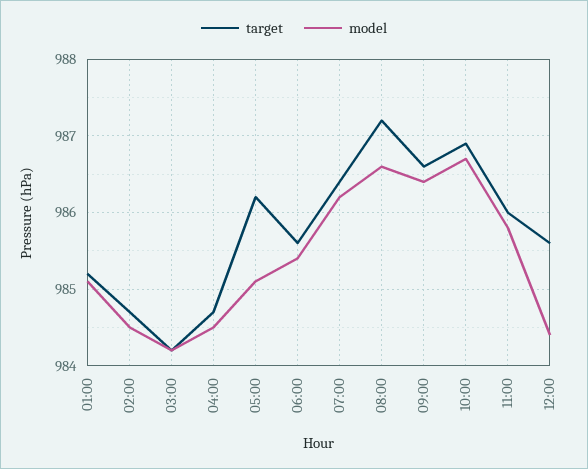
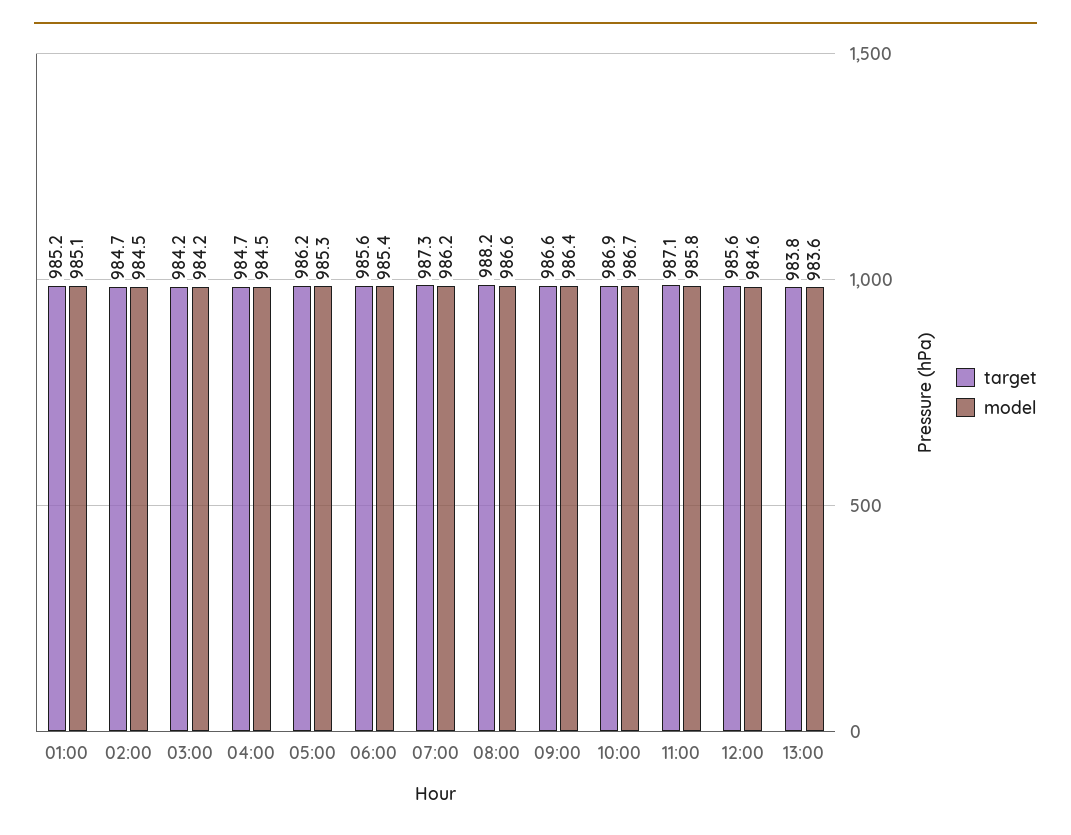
model, 05:00: 985.1 -> 985.3
target, 07:00: 986.4 -> 987.3
target, 08:00: 987.2 -> 988.2
target, 11:00: 986 -> 987.1
model, 12:00: 984.4 -> 984.6
target, 13:00: none -> 983.8
model, 13:00: none -> 983.6

